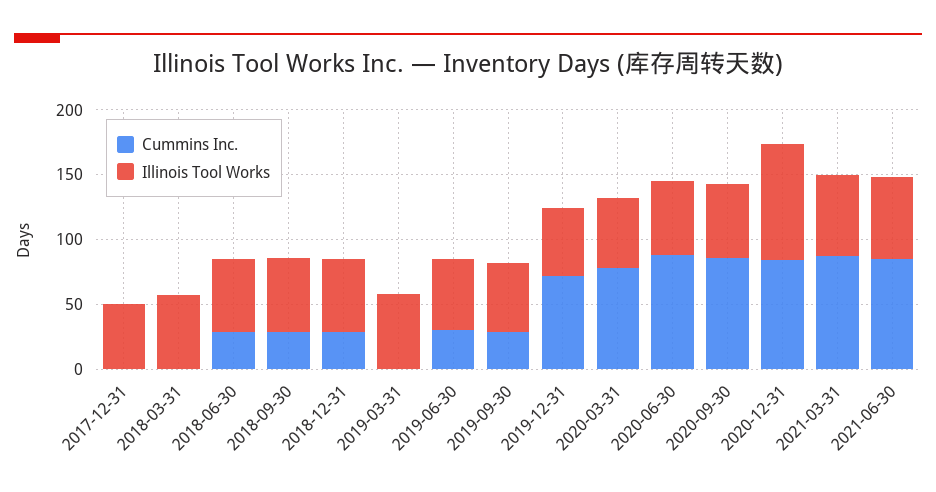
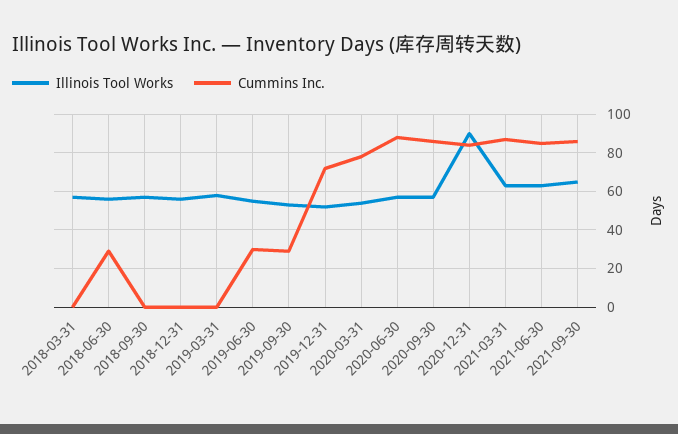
Cummins Inc., 2017-12-31: 0 -> none
Illinois Tool Works, 2017-12-31: 50 -> none
Cummins Inc., 2018-09-30: 30 -> 0
Cummins Inc., 2018-12-31: 30 -> 0
Illinois Tool Works, 2021-09-30: none -> 65
Cummins Inc., 2021-09-30: none -> 85

